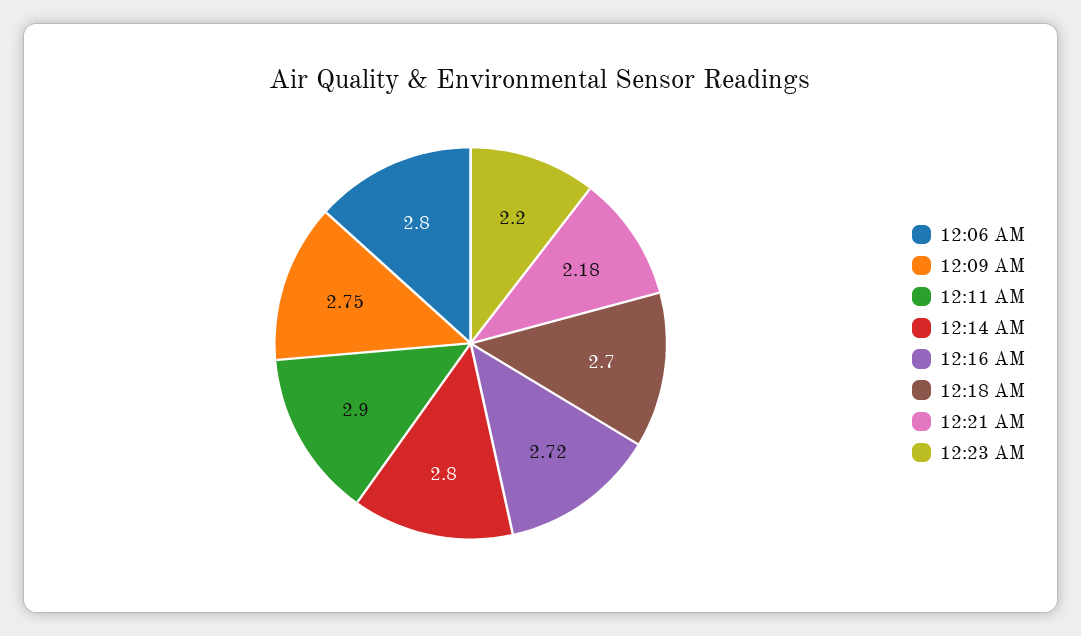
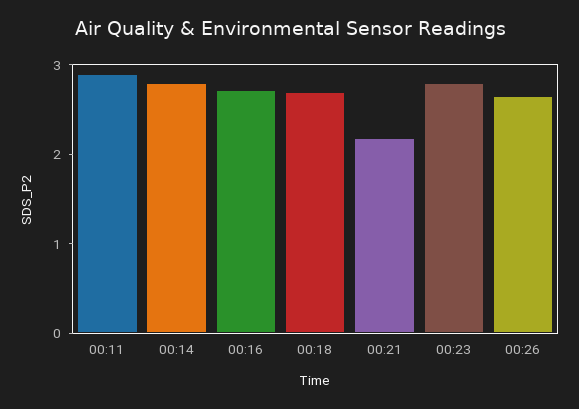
12:06 AM: 2.8 -> none
12:09 AM: 2.75 -> none
12:23 AM: 2.2 -> 2.8
00:26: none -> 2.6

